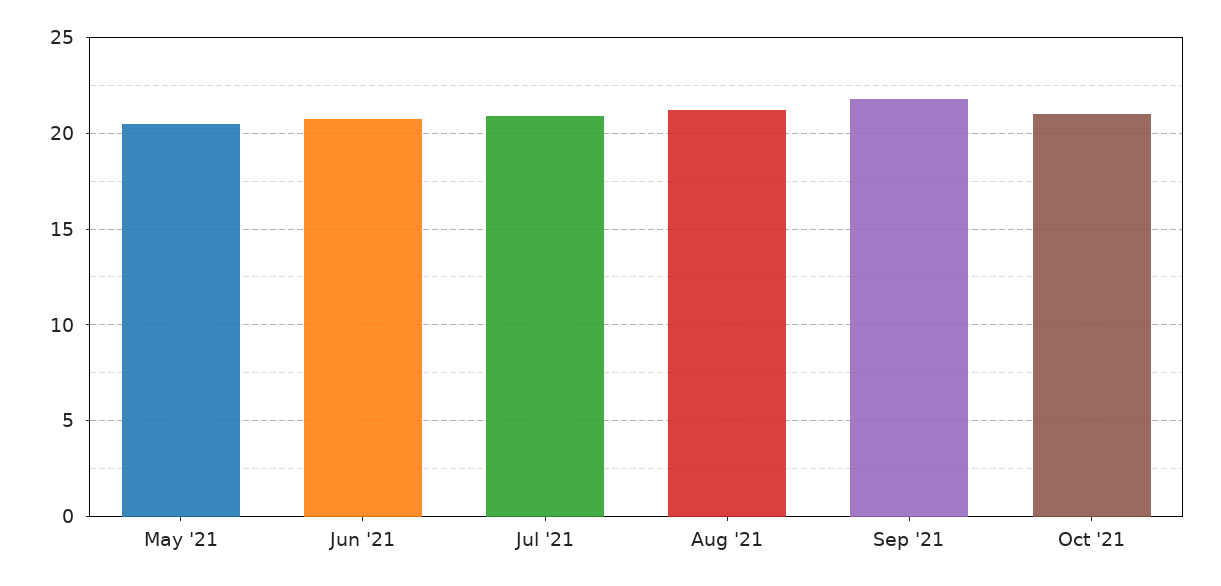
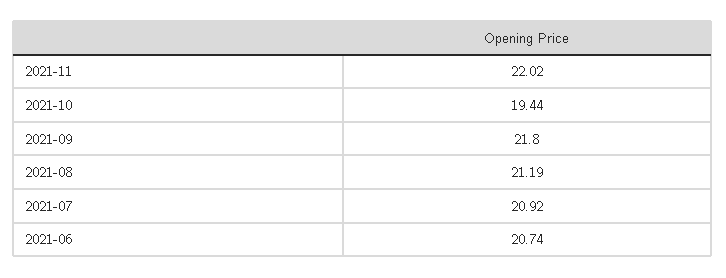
May '21: 20.5 -> none
Oct '21: 21 -> 19.44
2021-11: none -> 22.02

